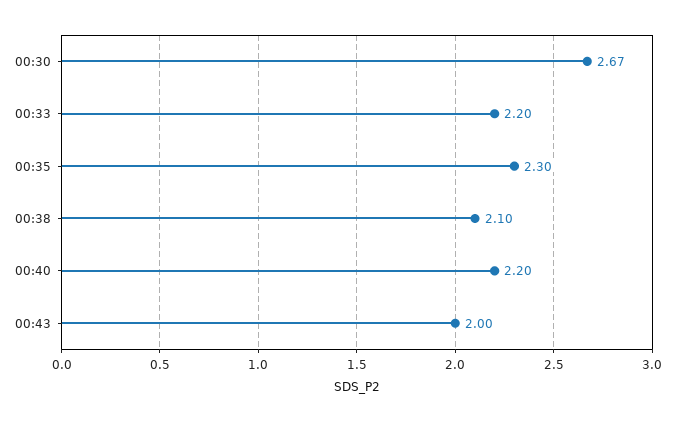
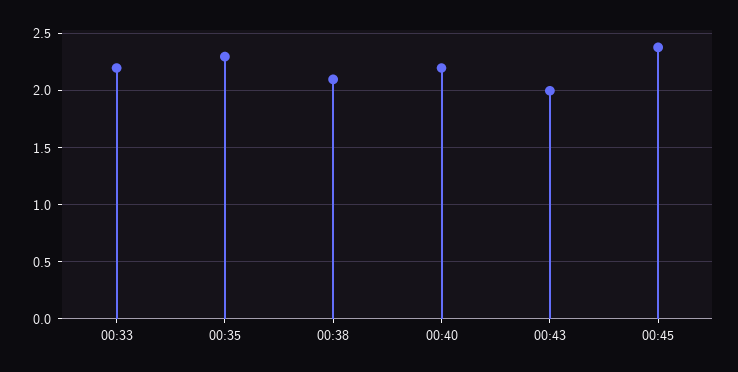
00:30: 2.67 -> none
00:45: none -> 2.4

